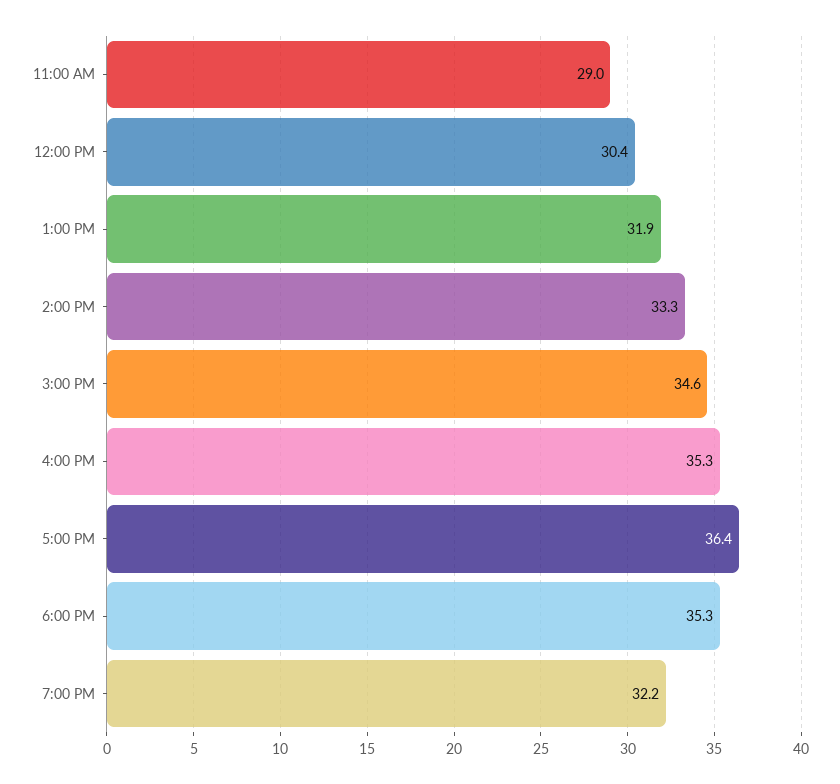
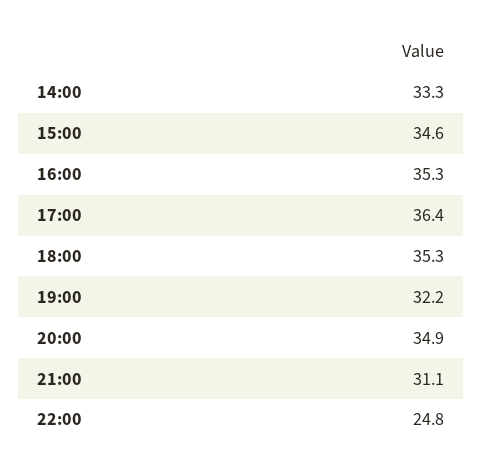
11:00 AM: 29 -> none
12:00 PM: 30.4 -> none
1:00 PM: 31.9 -> none
20:00: none -> 34.9
21:00: none -> 31.1
22:00: none -> 24.8

